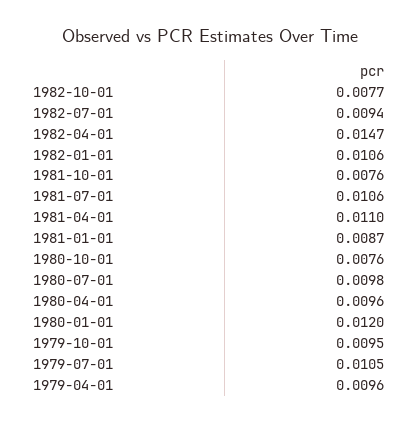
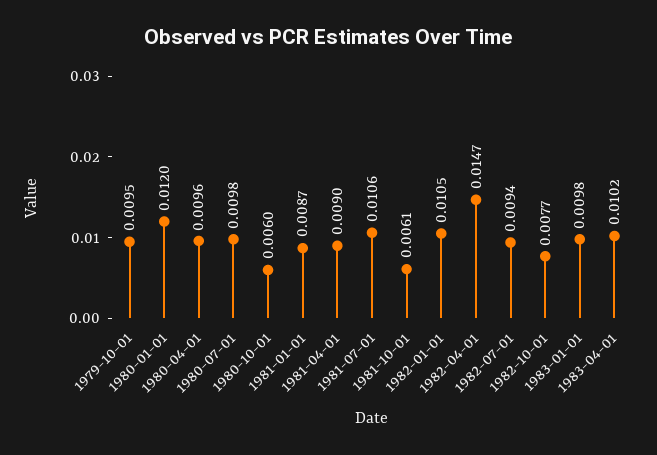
1982-01-01: 0.0106 -> 0.0105
1981-10-01: 0.0076 -> 0.0061
1981-04-01: 0.011 -> 0.009
1980-10-01: 0.0076 -> 0.006
1979-07-01: 0.0105 -> none
1979-04-01: 0.0096 -> none
1983-01-01: none -> 0.0098
1983-04-01: none -> 0.0102

